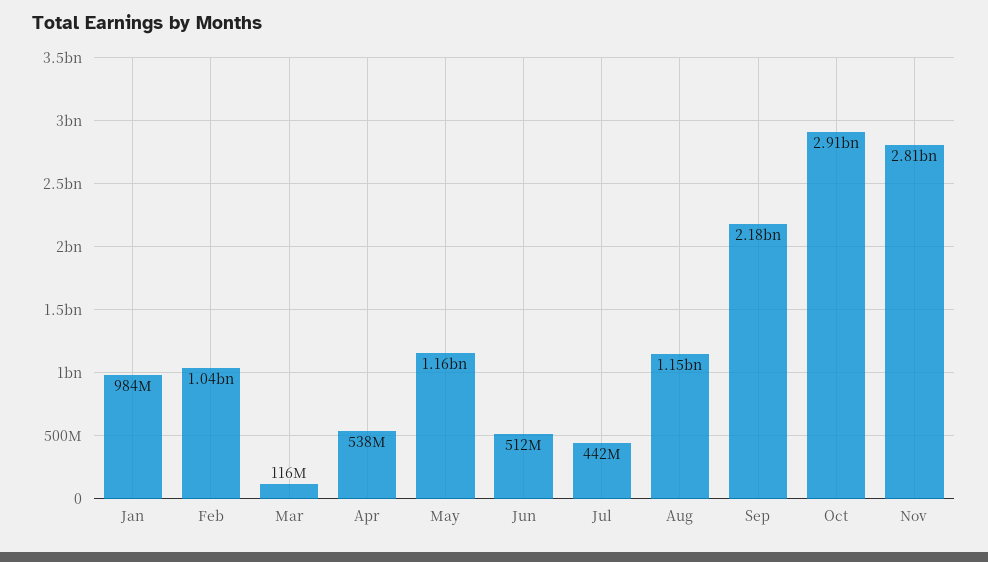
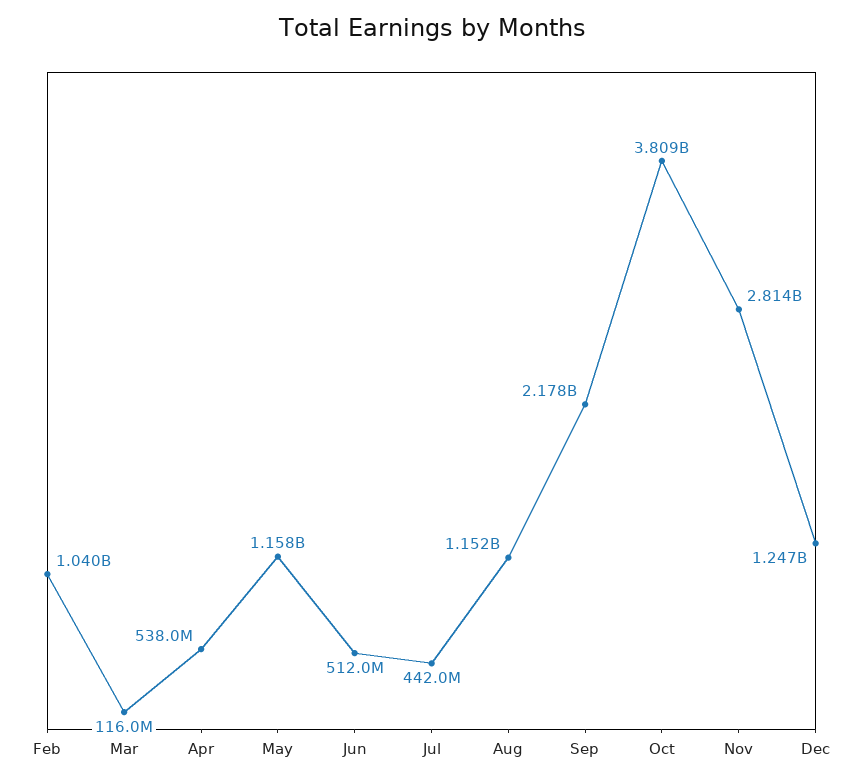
Jan: 984000000 -> none
Oct: 2910000000 -> 3809000000
Dec: none -> 1247000000

